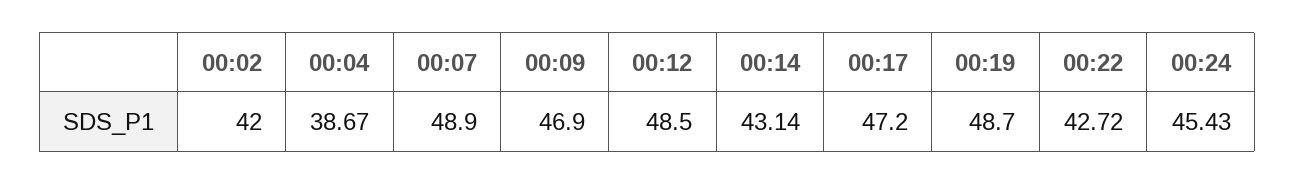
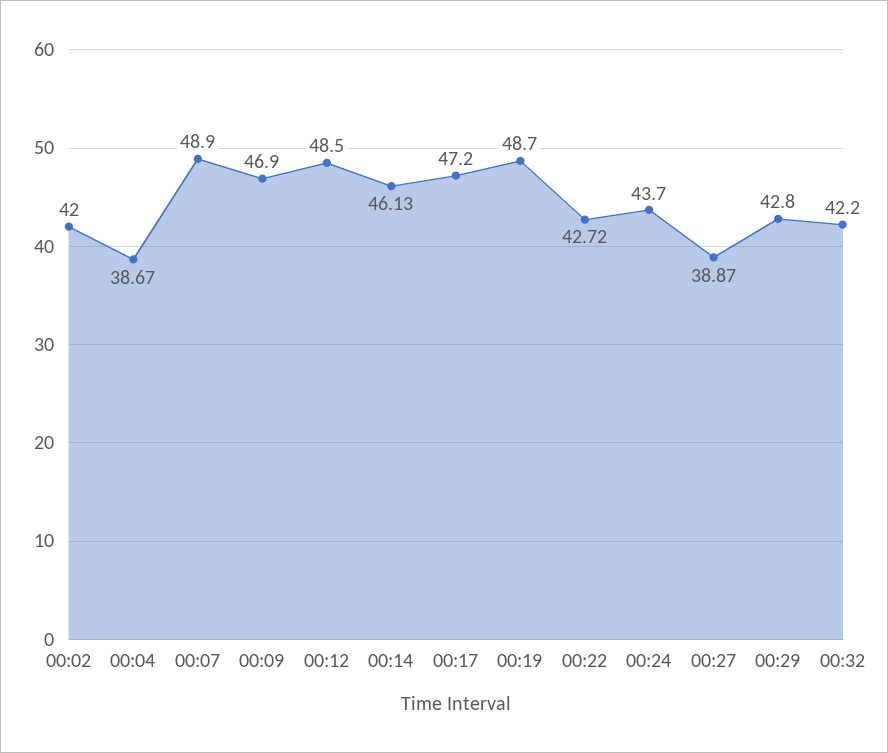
00:14: 43.14 -> 46.13
00:24: 45.43 -> 43.7
00:27: none -> 38.87
00:29: none -> 42.8
00:32: none -> 42.2

